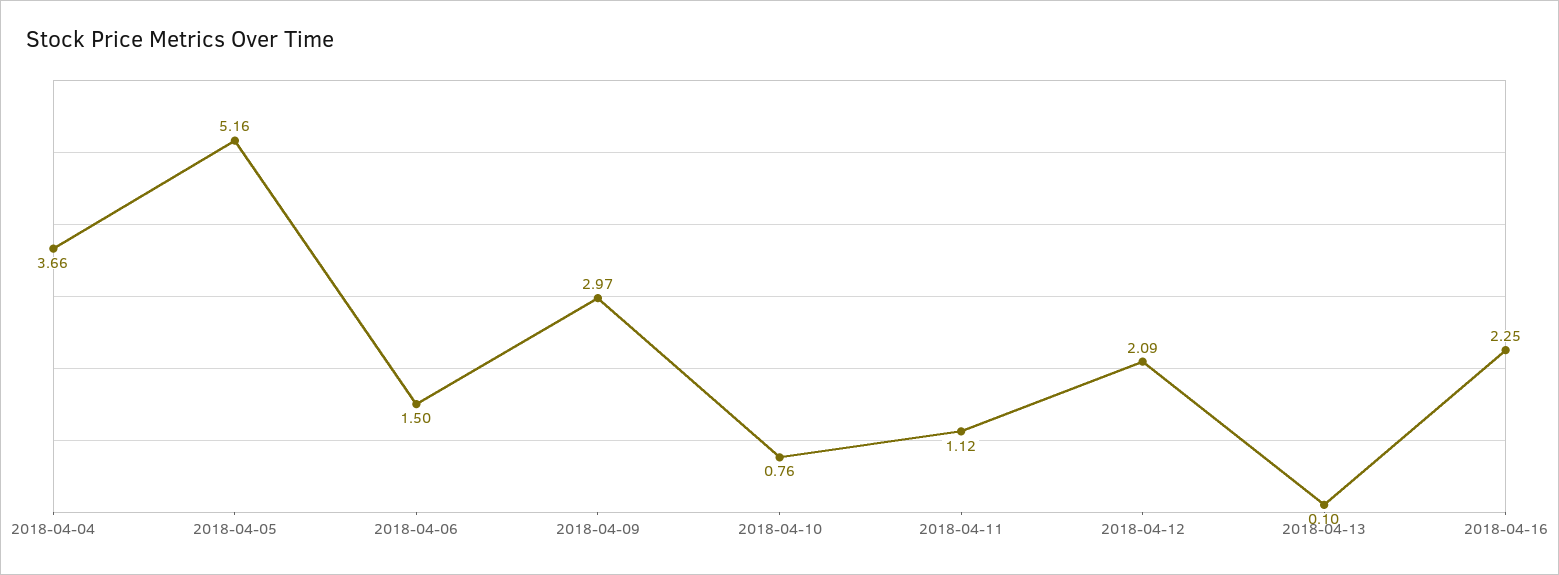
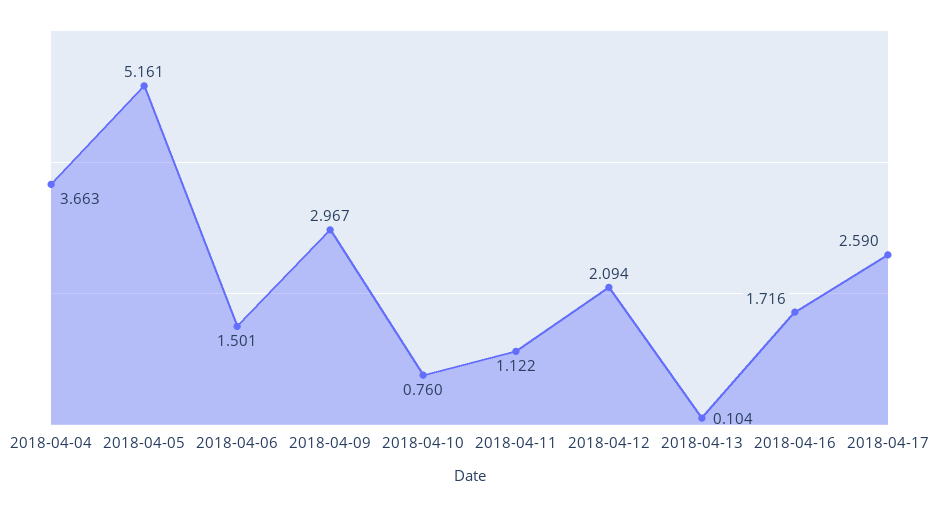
2018-04-16: 2.25 -> 1.716
2018-04-17: none -> 2.59

